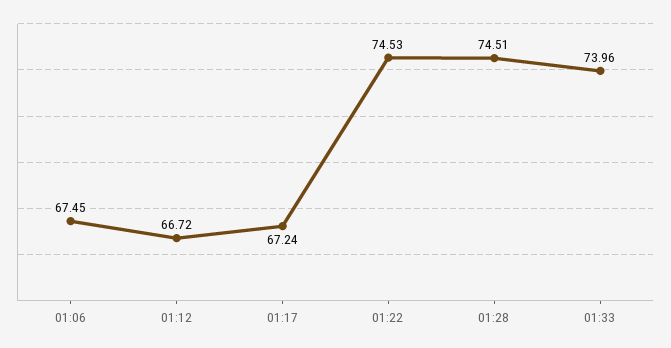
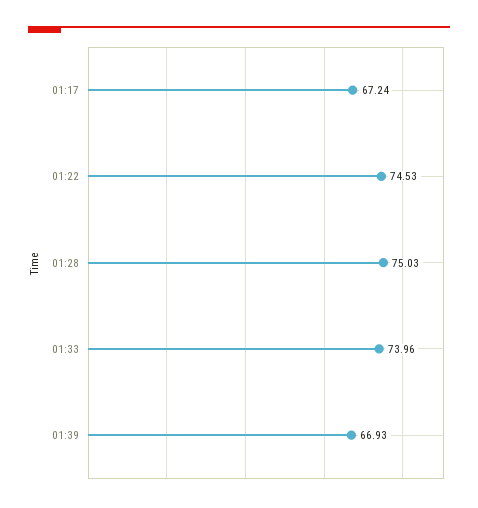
01:06: 67.45 -> none
01:12: 66.72 -> none
01:28: 74.51 -> 75.03
01:39: none -> 66.93

